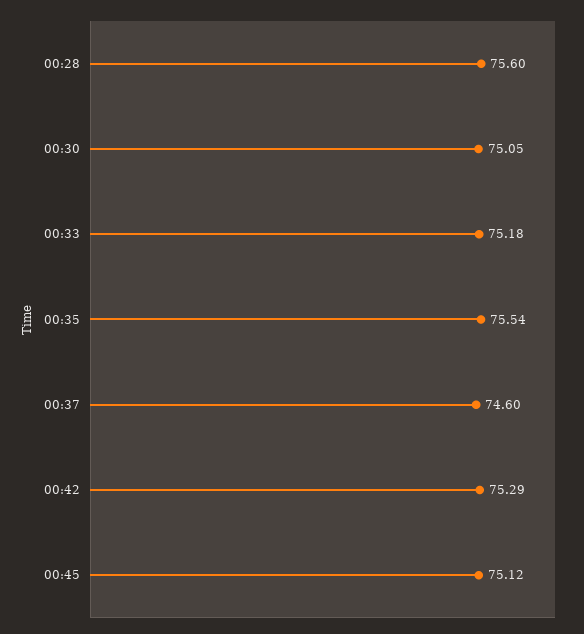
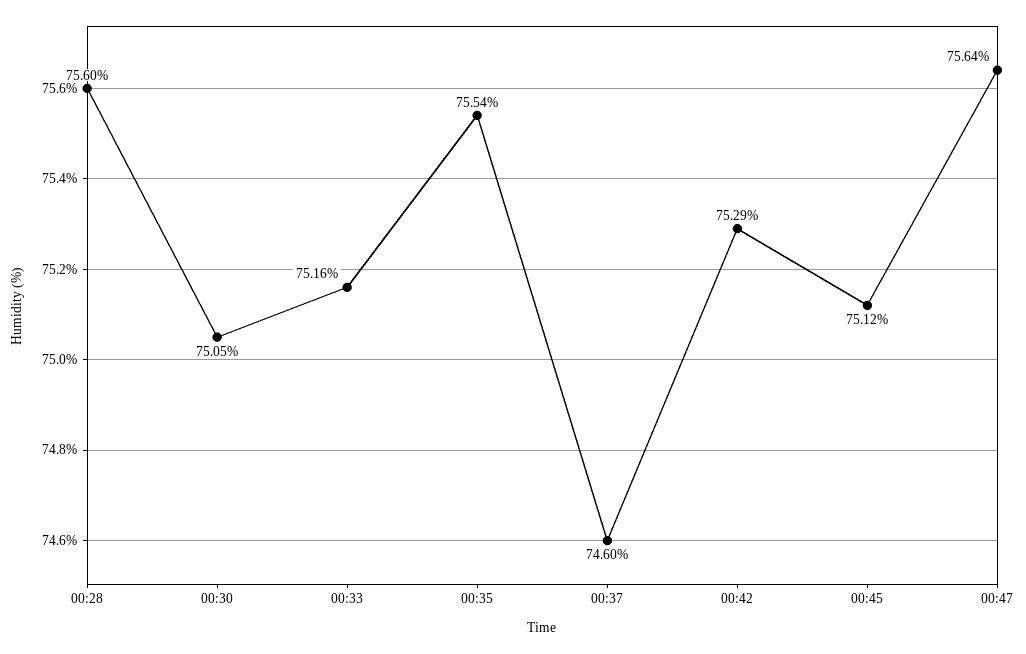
00:33: 75.18 -> 75.16
00:47: none -> 75.64

